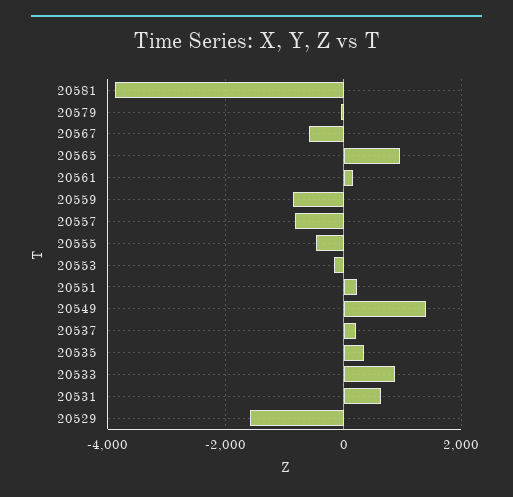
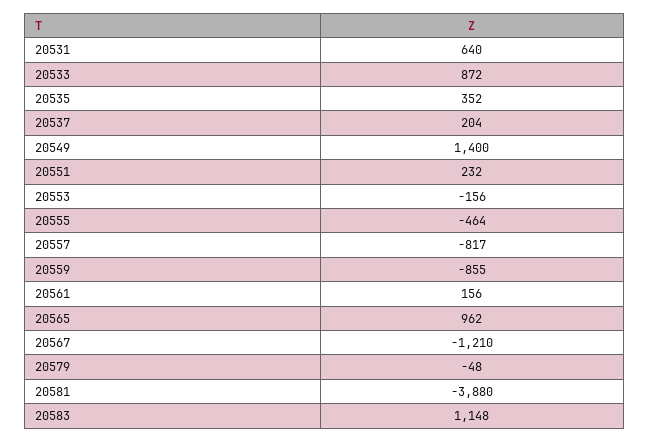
20567: -600 -> -1210
20529: -1600 -> none
20583: none -> 1148

